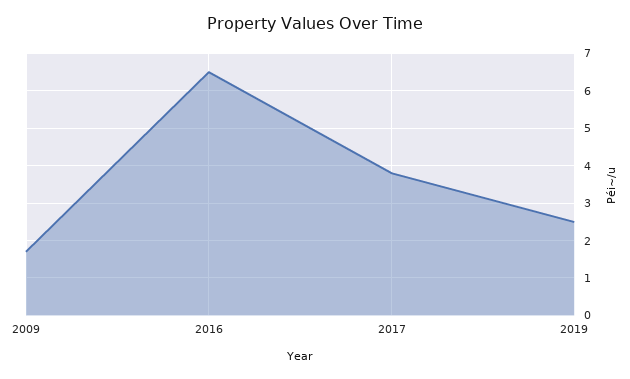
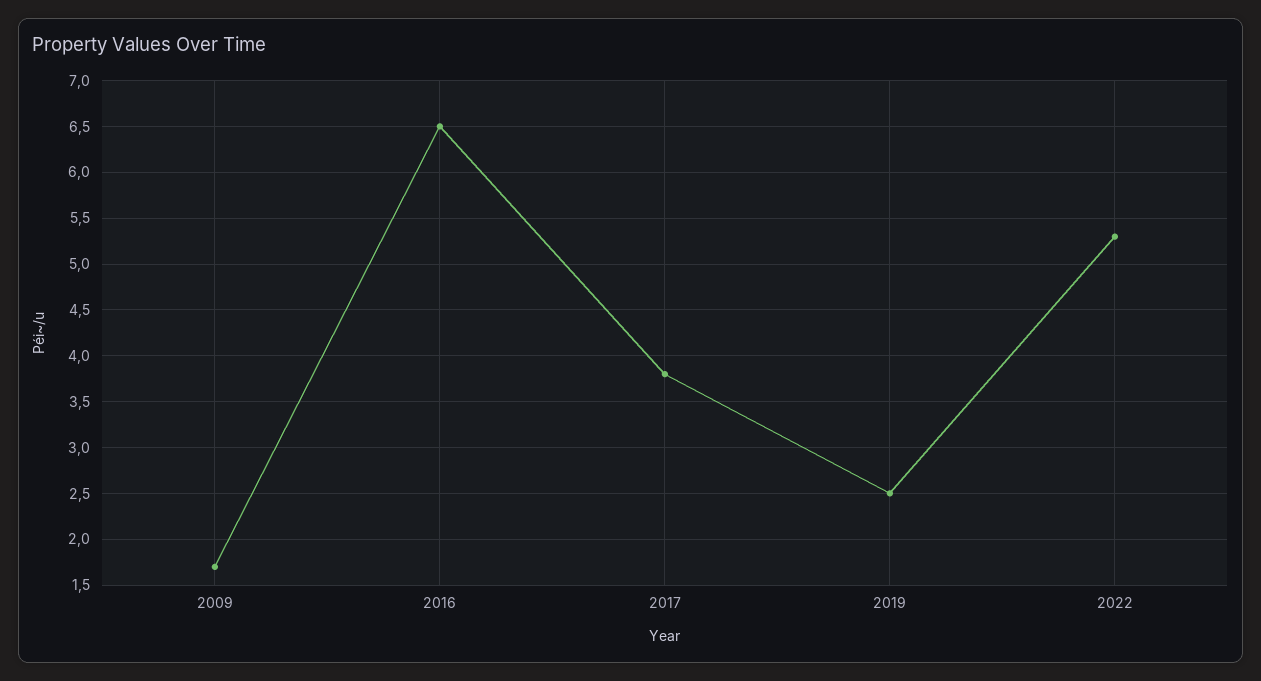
2022: none -> 5.3

